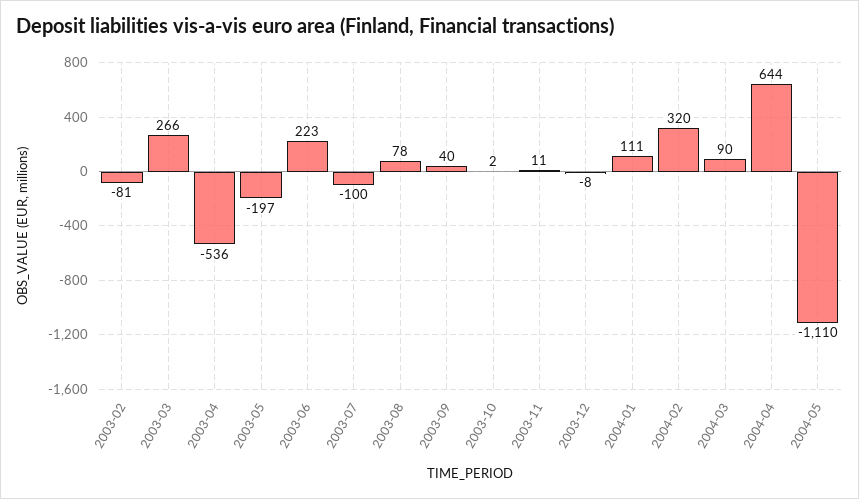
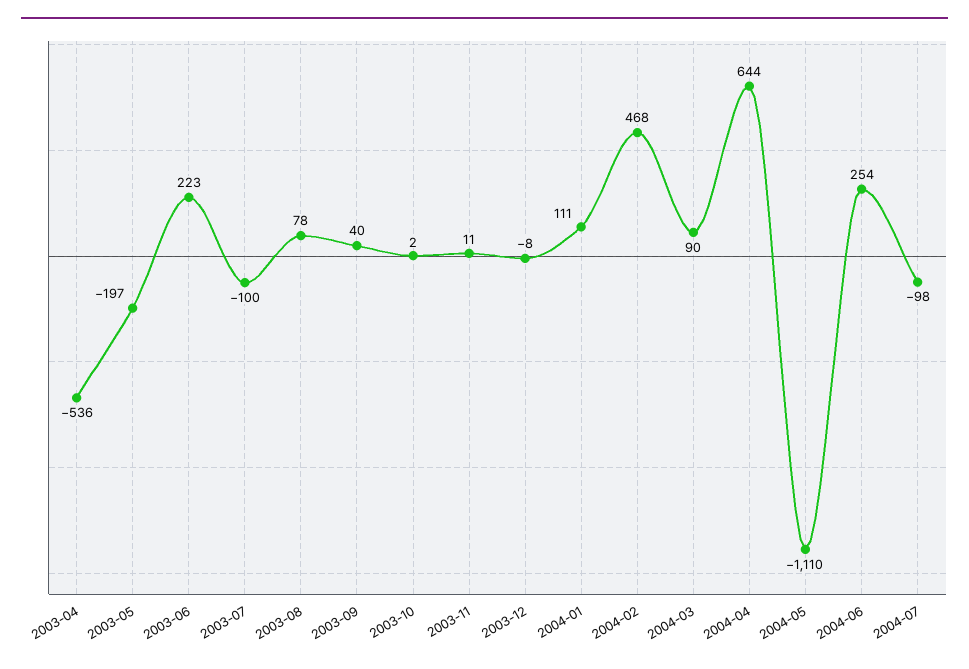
2003-02: -81 -> none
2003-03: 266 -> none
2004-02: 320 -> 468
2004-06: none -> 254
2004-07: none -> -98

